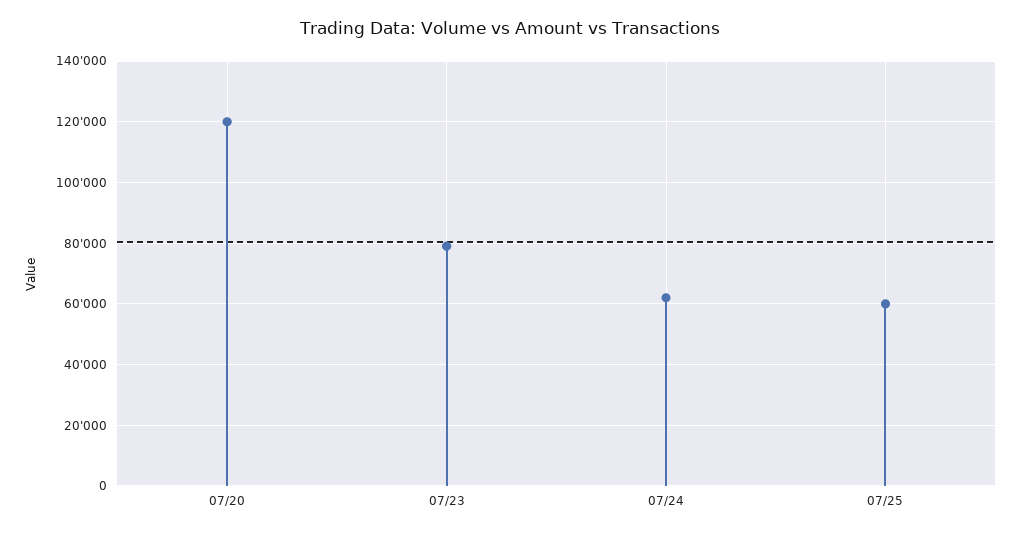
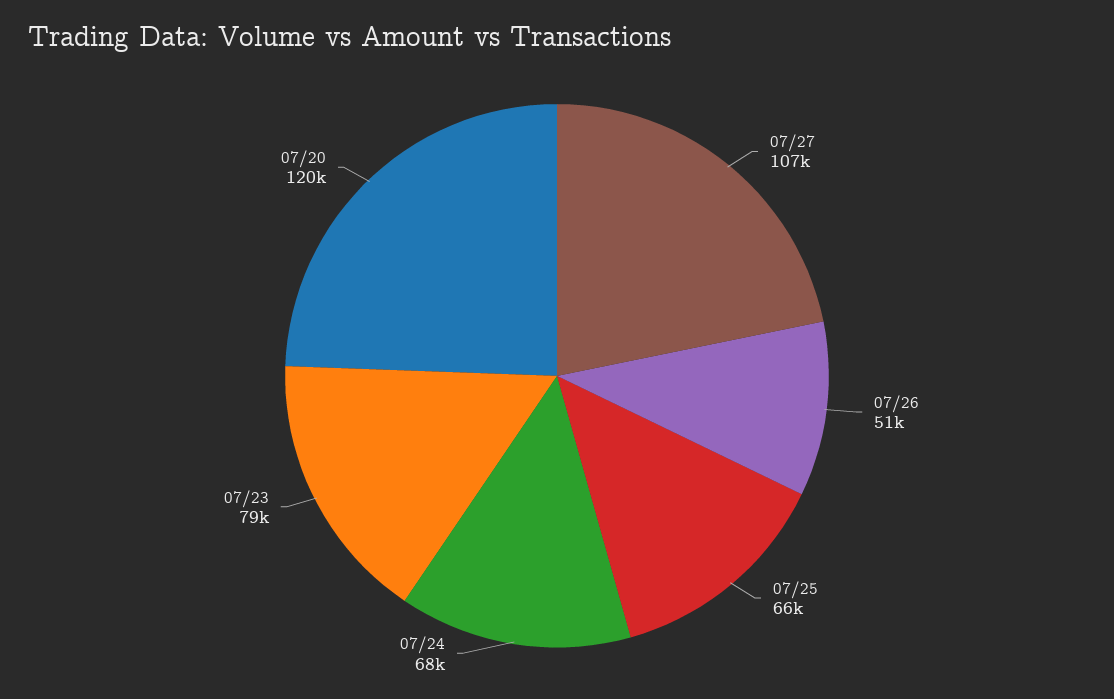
07/24: 62000 -> 68000
07/25: 60000 -> 66000
07/27: none -> 107000
07/26: none -> 51000

